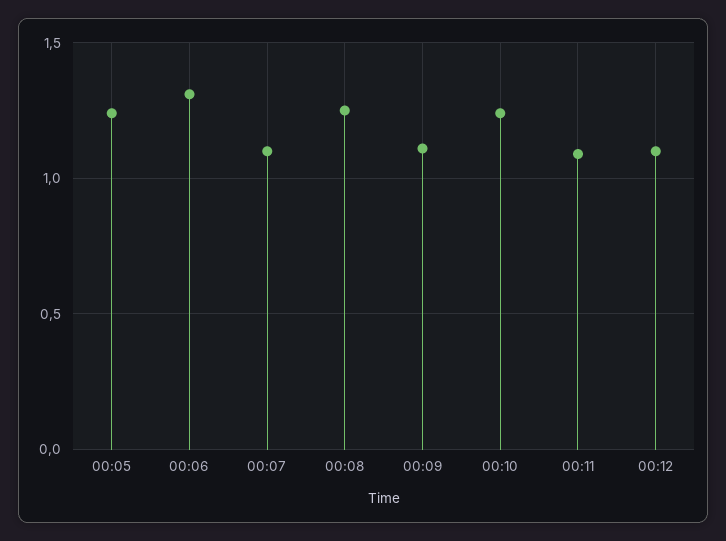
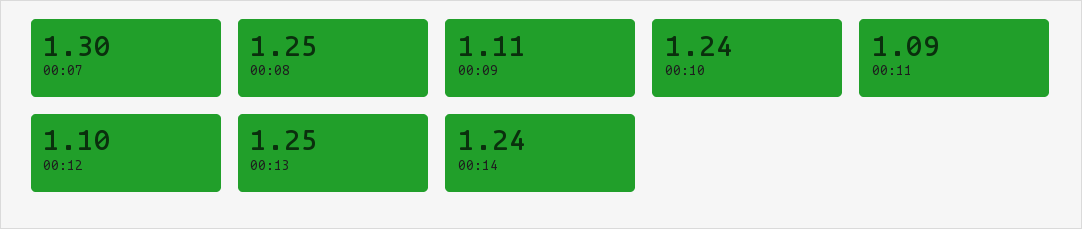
00:05: 1.25 -> none
00:06: 1.3 -> none
00:07: 1.1 -> 1.3
00:13: none -> 1.25
00:14: none -> 1.24

